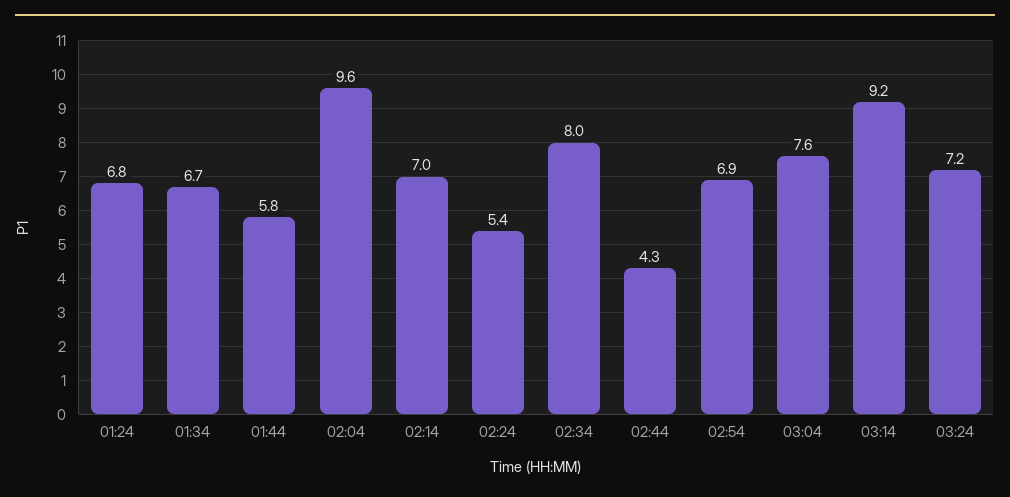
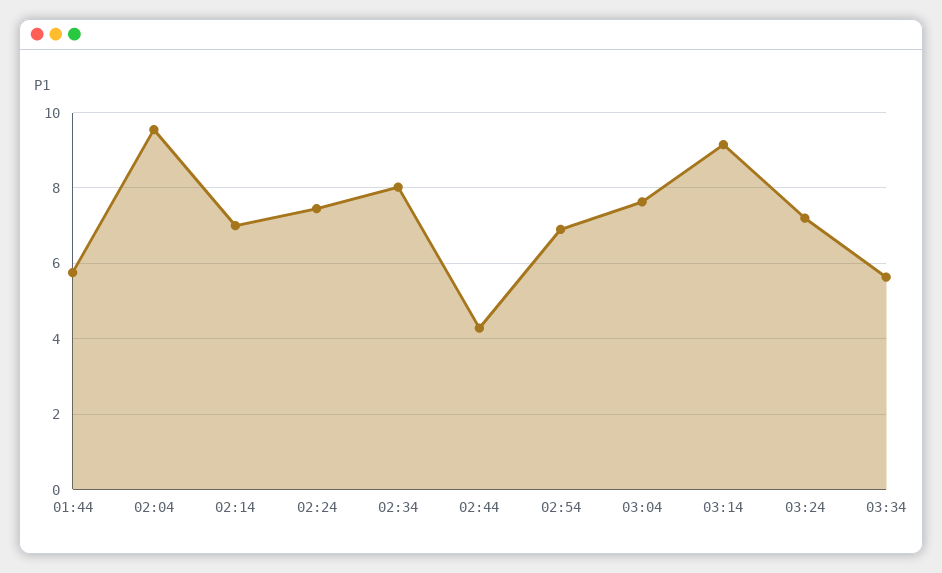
01:24: 6.8 -> none
01:34: 6.7 -> none
02:24: 5.4 -> 7.4
03:34: none -> 5.6

